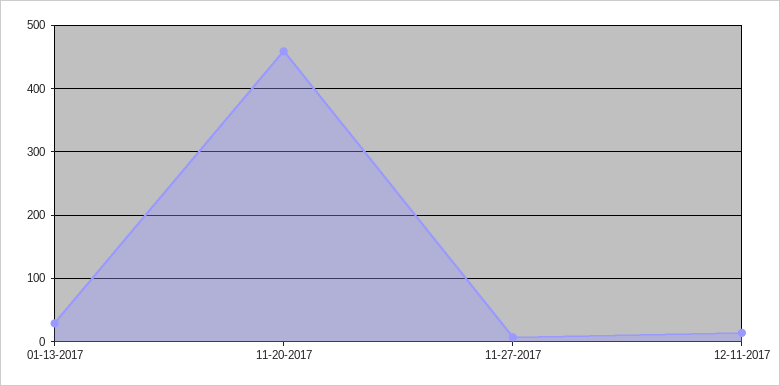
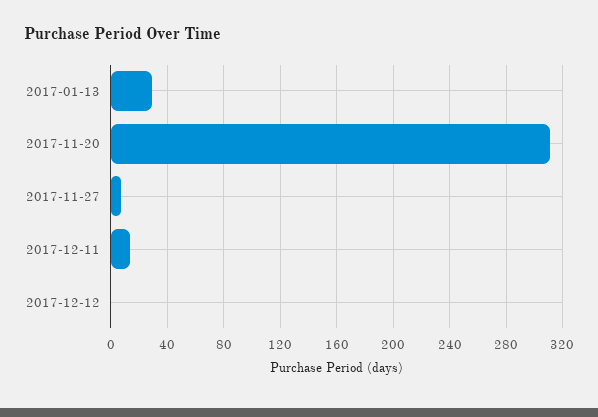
11-20-2017: 460 -> 310
2017-12-12: none -> 0

